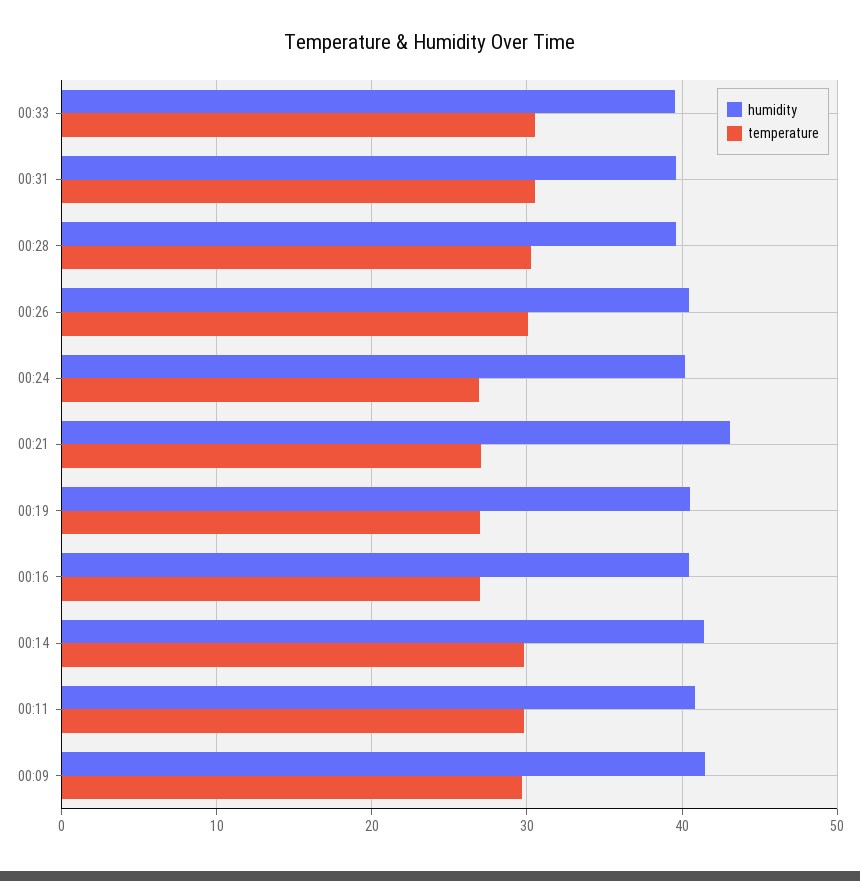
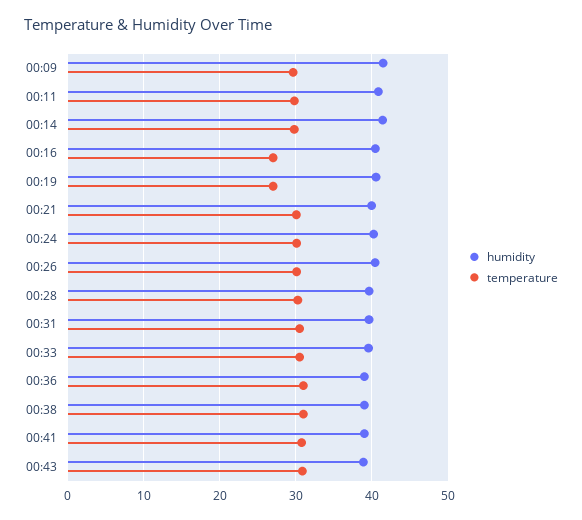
temperature, 00:24: 27 -> 30
humidity, 00:21: 43 -> 40
temperature, 00:21: 27 -> 30
humidity, 00:36: none -> 39
temperature, 00:36: none -> 31
humidity, 00:38: none -> 39
temperature, 00:38: none -> 31
humidity, 00:41: none -> 39
temperature, 00:41: none -> 31
humidity, 00:43: none -> 39
temperature, 00:43: none -> 31

